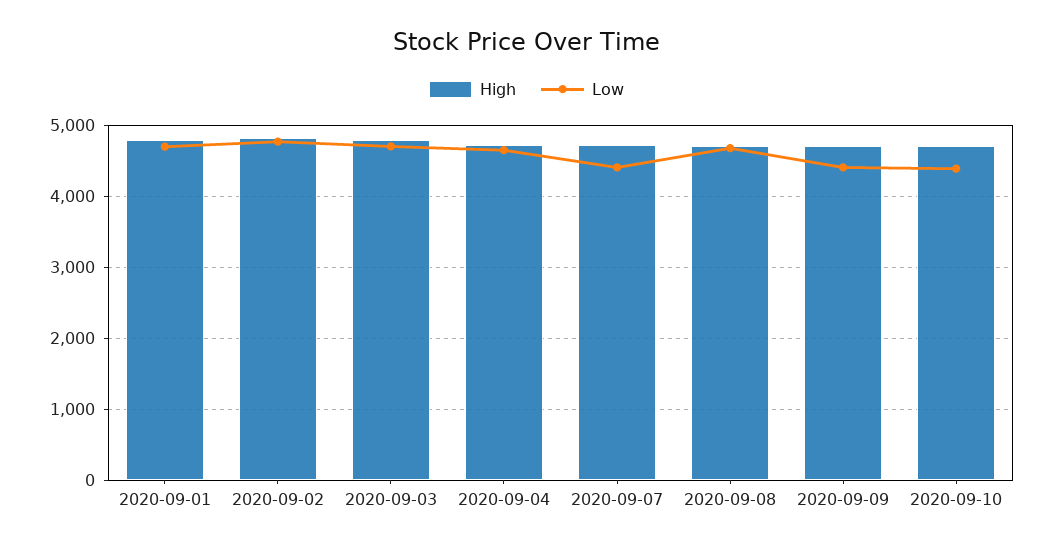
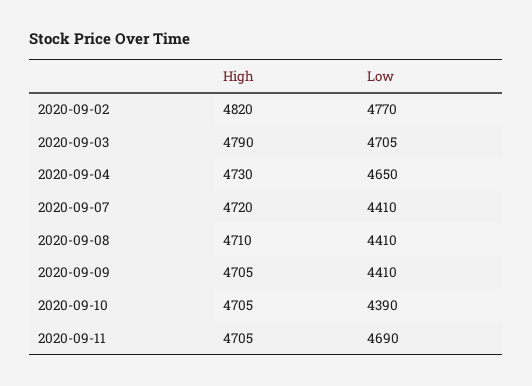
High, 2020-09-01: 4800 -> none
Low, 2020-09-01: 4700 -> none
Low, 2020-09-08: 4700 -> 4410
High, 2020-09-11: none -> 4705
Low, 2020-09-11: none -> 4690

